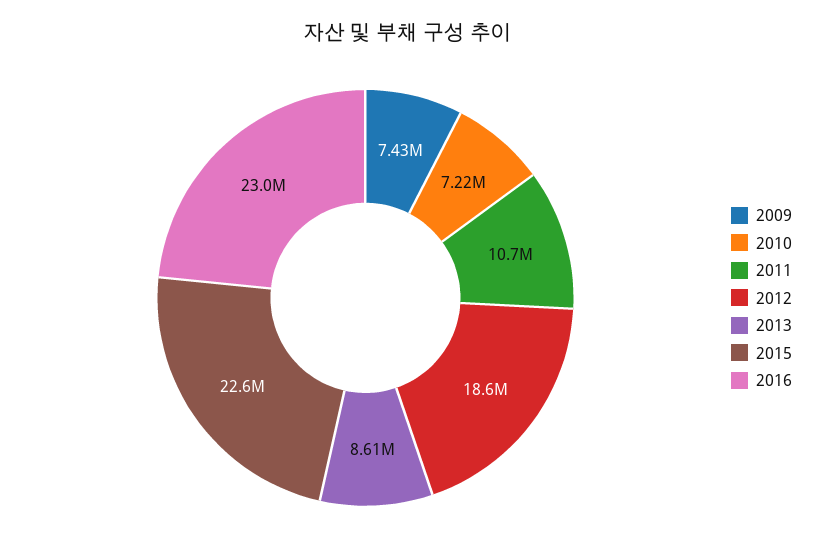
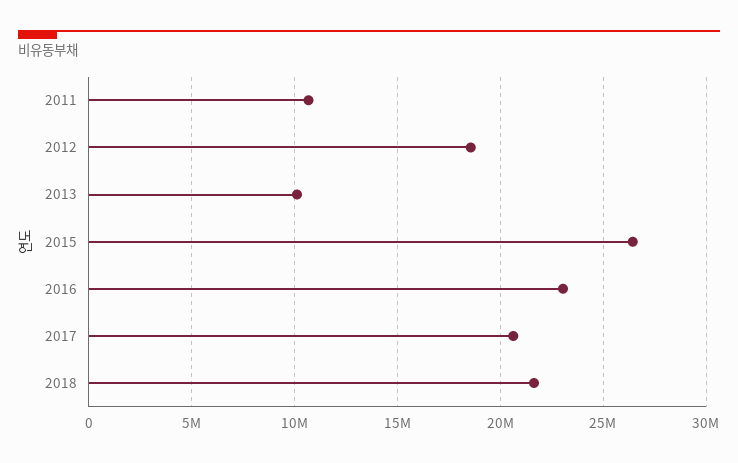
2009: 7430000 -> none
2010: 7220000 -> none
2013: 8610000 -> 10000000
2015: 22600000 -> 26500000
2017: none -> 20500000
2018: none -> 21500000

